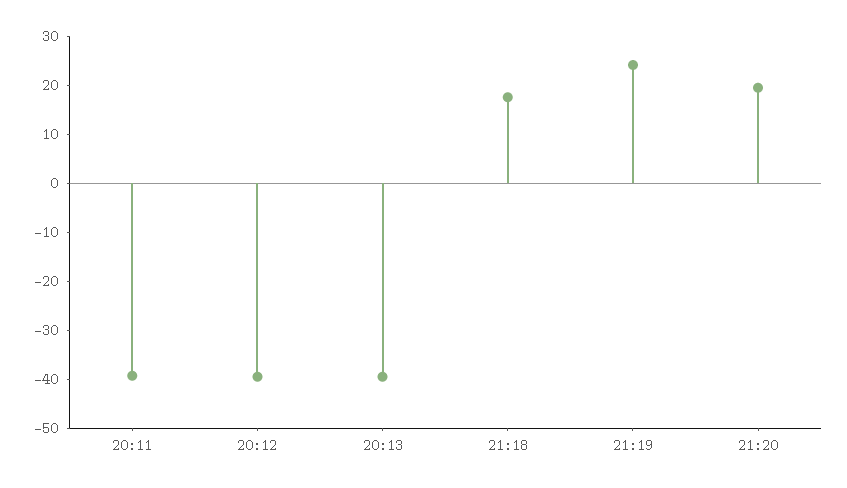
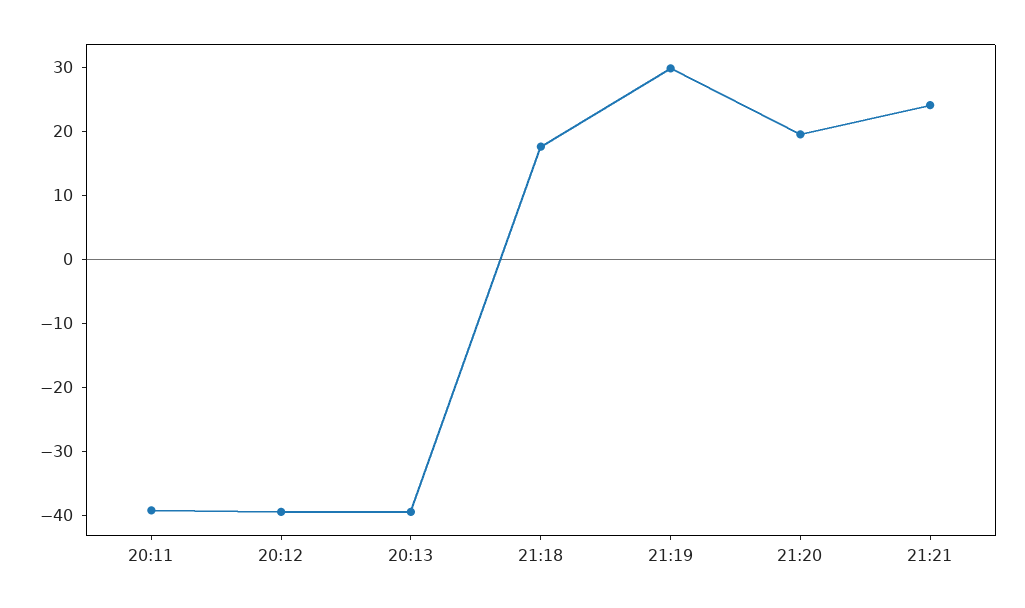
21:19: 24 -> 30
21:21: none -> 24

